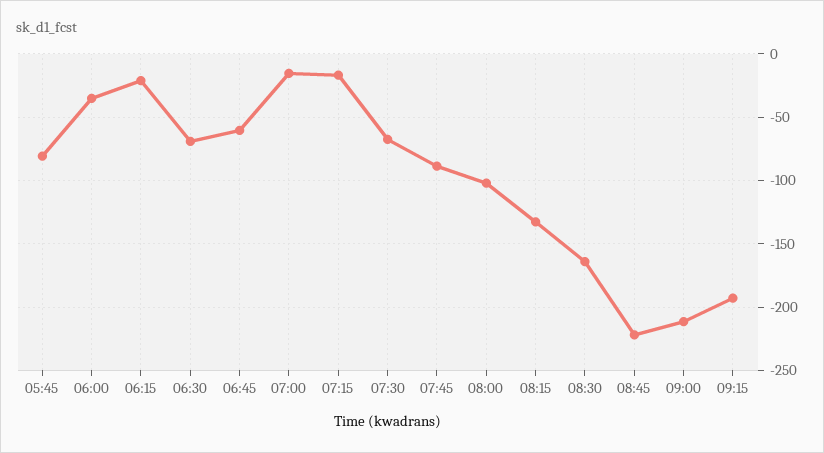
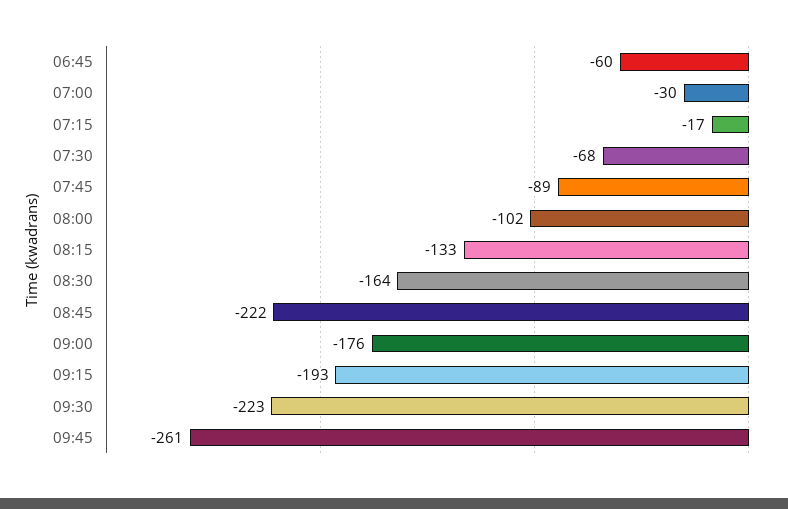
05:45: -80 -> none
06:00: -35 -> none
06:15: -20 -> none
06:30: -70 -> none
07:00: -15 -> -30
09:00: -210 -> -176
09:30: none -> -223
09:45: none -> -261

